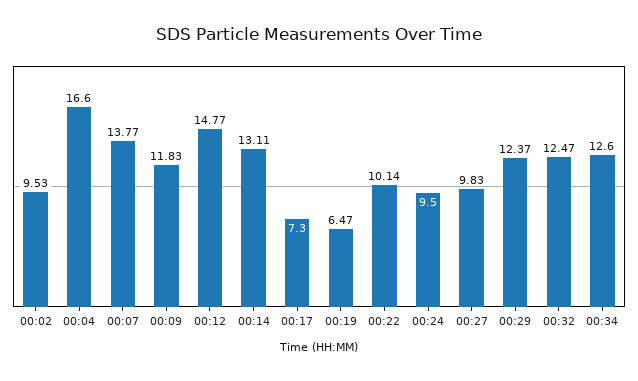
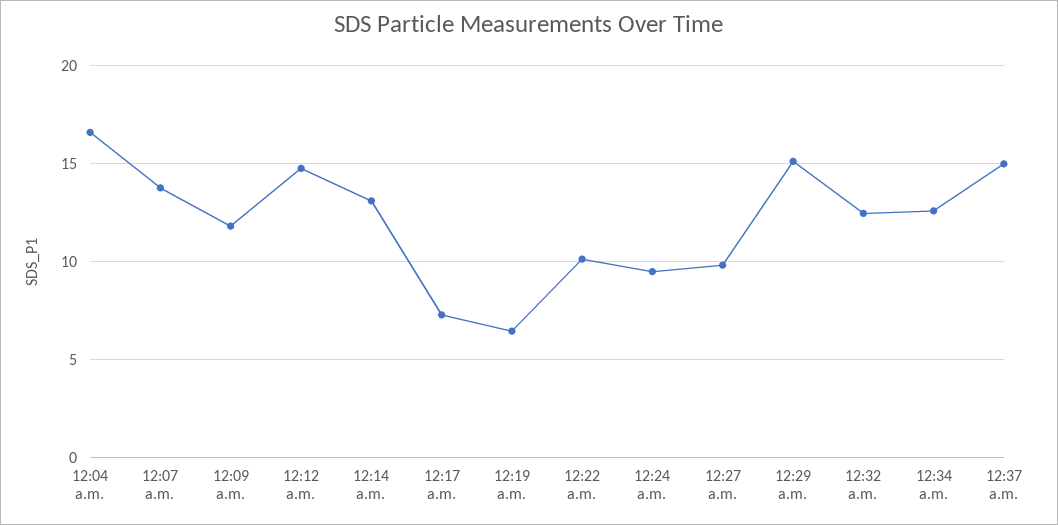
00:02: 9.53 -> none
00:29: 12.37 -> 15
12:37 a.m.: none -> 15

